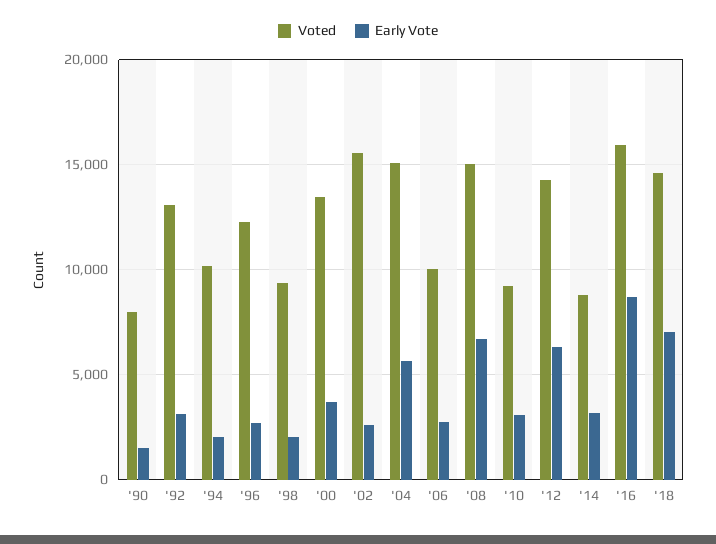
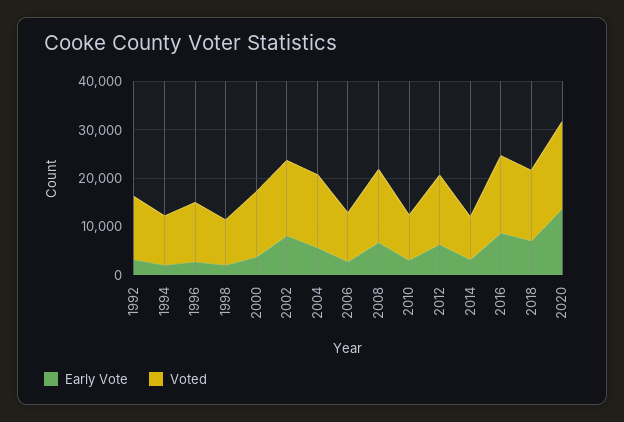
Voted, '90: 8000 -> none
Early Vote, '90: 1500 -> none
Early Vote, '02: 2500 -> 8000
Early Vote, 2020: none -> 14000
Voted, 2020: none -> 18000

